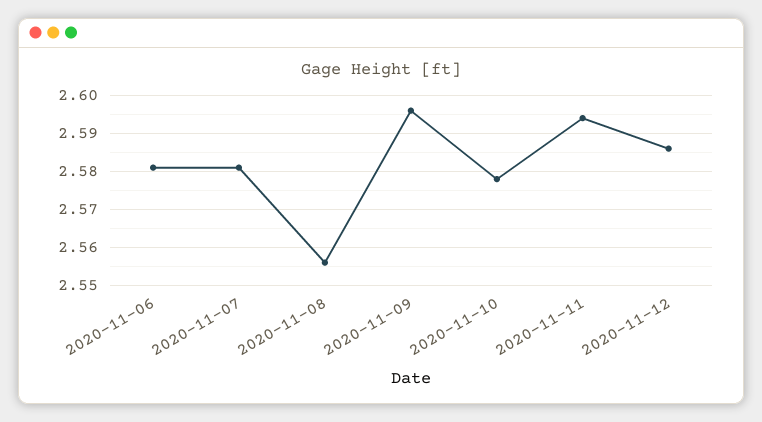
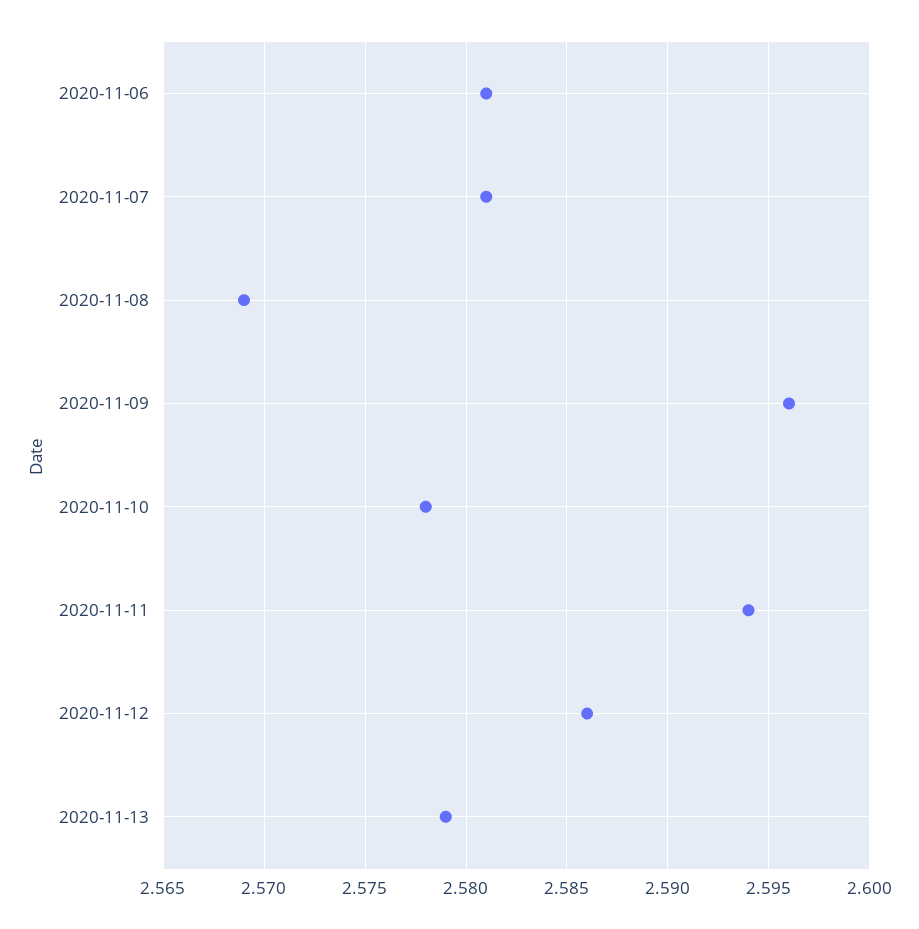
2020-11-08: 2.555 -> 2.569
2020-11-13: none -> 2.579

